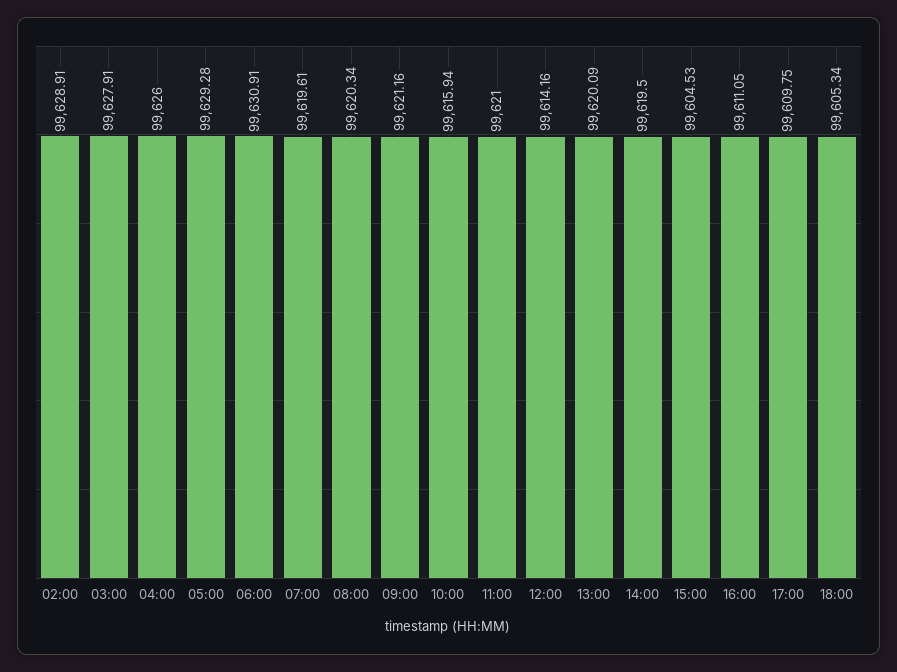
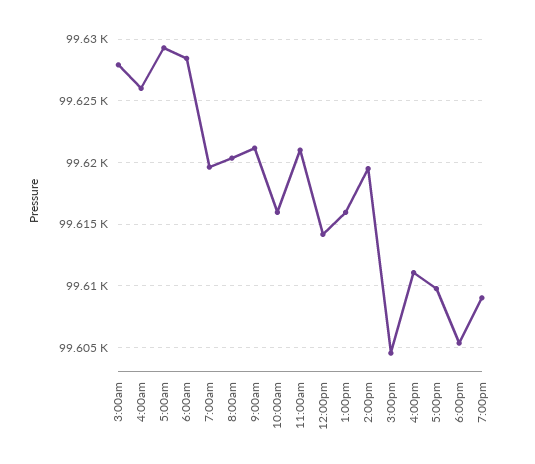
02:00: 99628.91 -> none
06:00: 99630.91 -> 99628.5
13:00: 99620.09 -> 99616
7:00pm: none -> 99609

